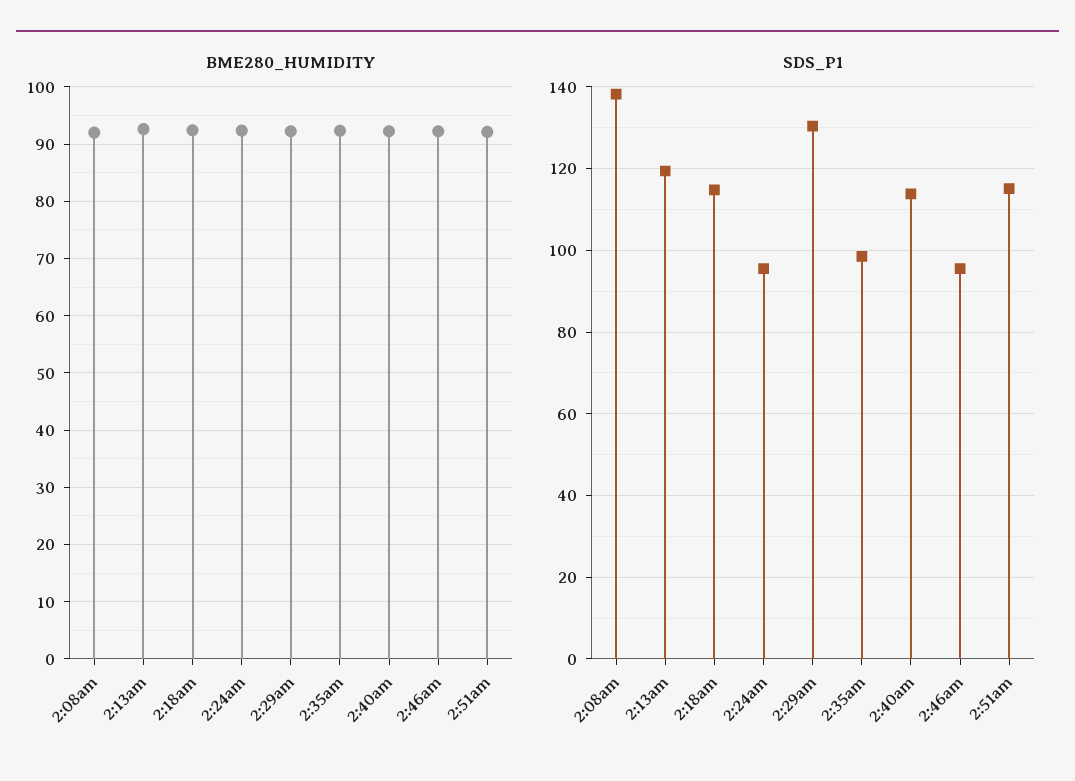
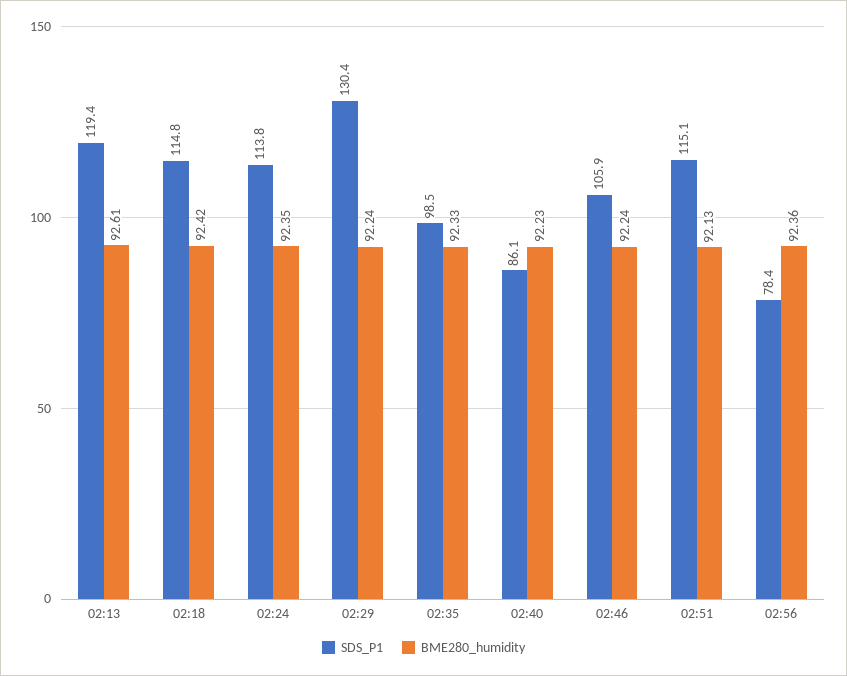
BME280_HUMIDITY, 2:08am: 92 -> none
SDS_P1, 2:08am: 138 -> none
SDS_P1, 2:24am: 96 -> 113.8
SDS_P1, 2:40am: 114 -> 86.1
SDS_P1, 2:46am: 96 -> 105.9
SDS_P1, 02:56: none -> 78.4
BME280_HUMIDITY, 02:56: none -> 92.36

